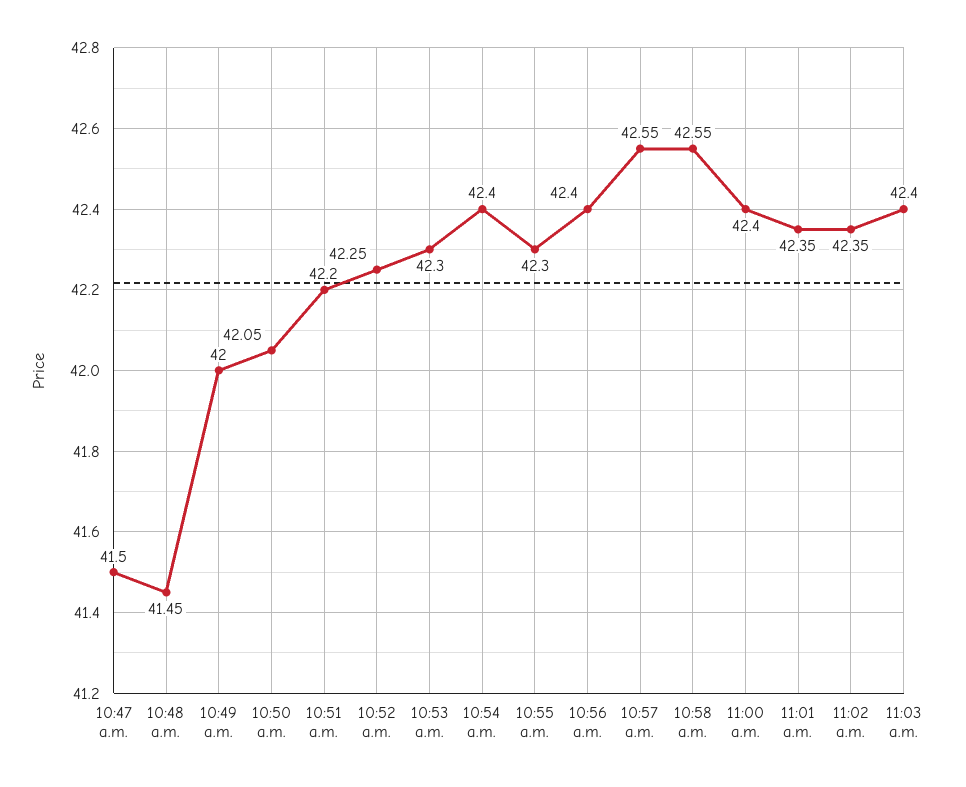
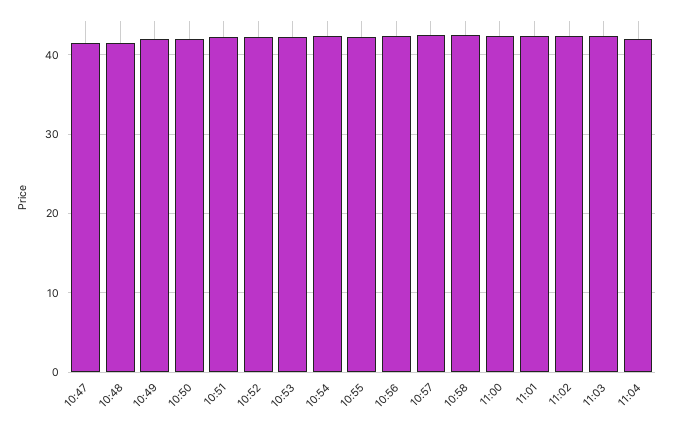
11:04: none -> 42

